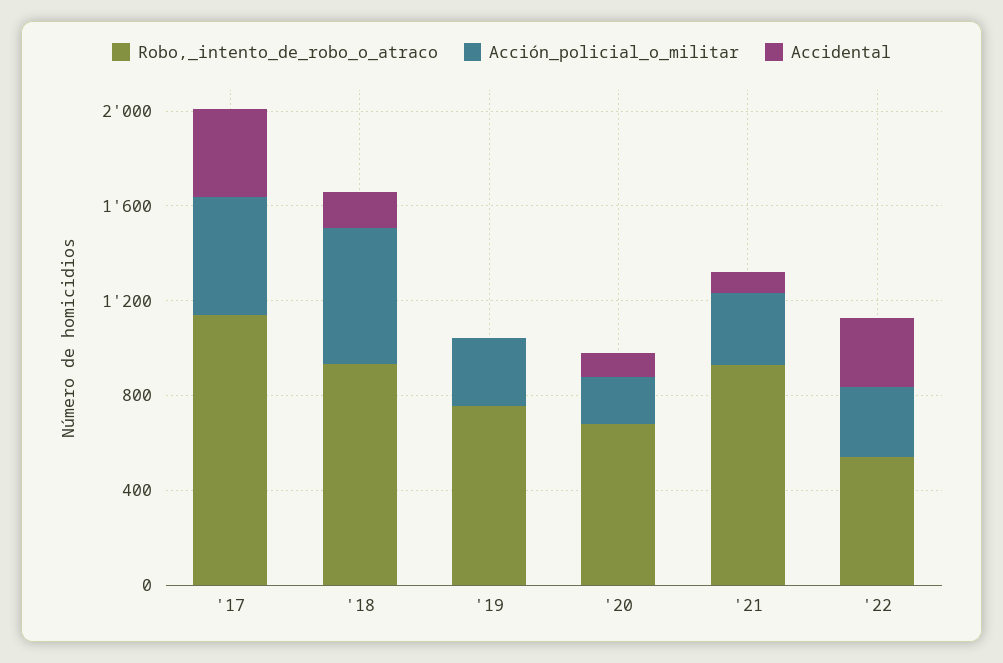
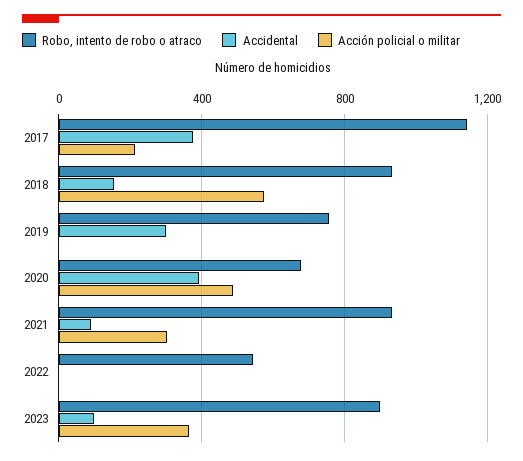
Acción_policial_o_militar, '17: 500 -> 200
Acción_policial_o_militar, '19: 300 -> 0
Accidental, '19: 0 -> 300
Acción_policial_o_militar, '20: 200 -> 500
Accidental, '20: 100 -> 400
Acción_policial_o_militar, '22: 300 -> 0
Accidental, '22: 300 -> 0
Robo,_intento_de_robo_o_atraco, 2023: none -> 900
Accidental, 2023: none -> 100
Acción_policial_o_militar, 2023: none -> 350

